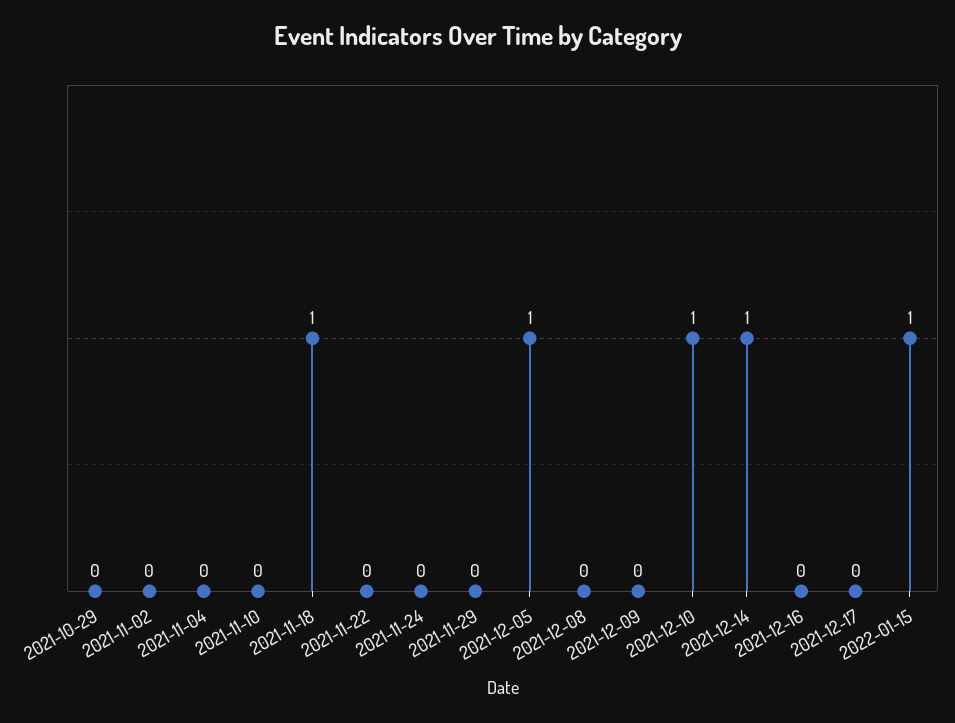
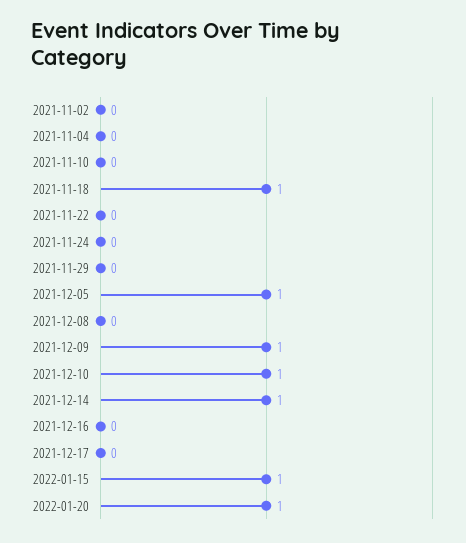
2021-10-29: 0 -> none
2021-12-09: 0 -> 1
2022-01-20: none -> 1

